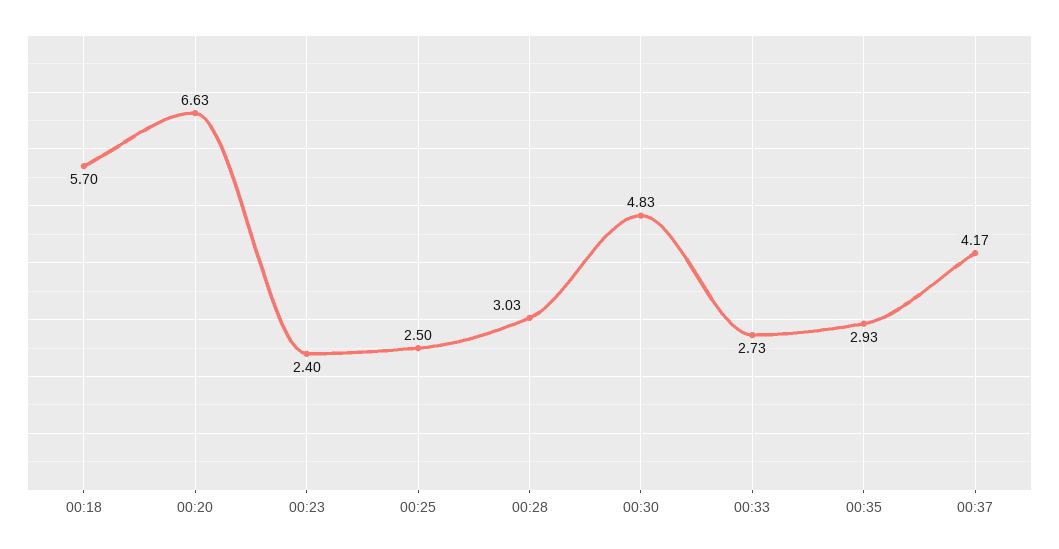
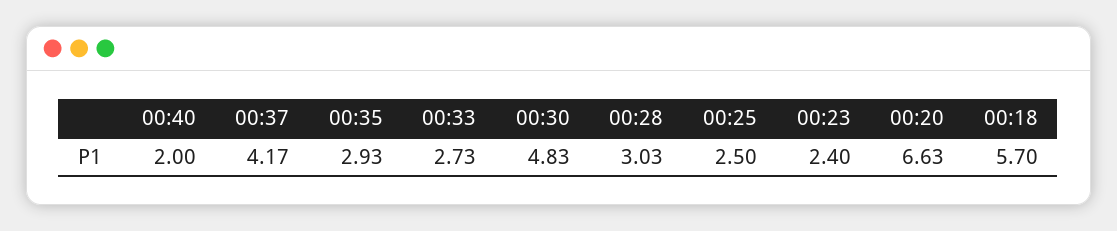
00:40: none -> 2

